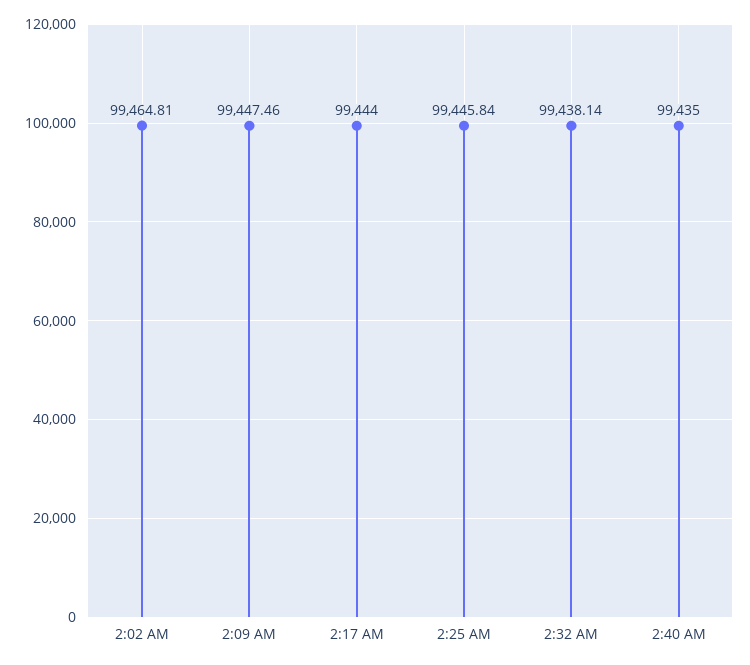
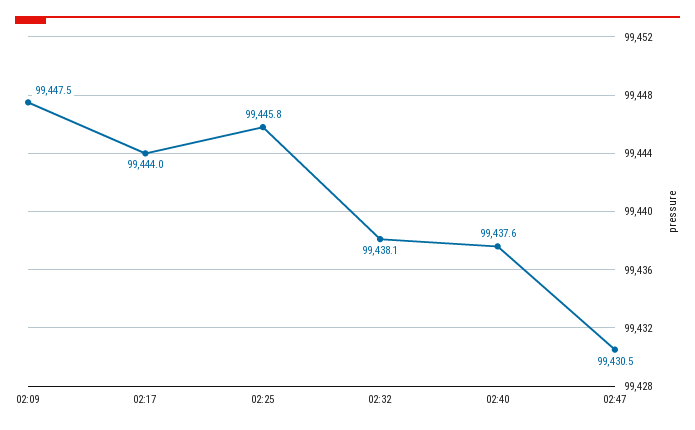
2:02 AM: 99464.81 -> none
2:40 AM: 99435 -> 99437.6
02:47: none -> 99430.5

